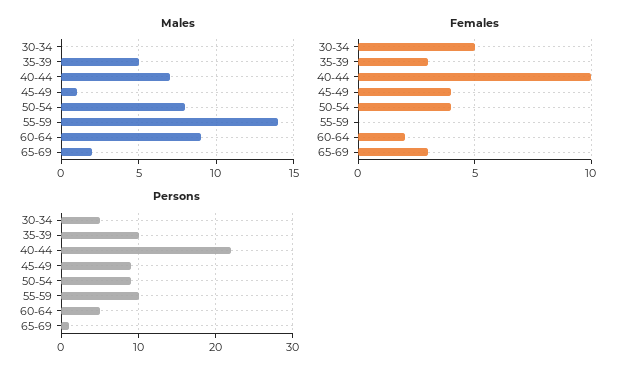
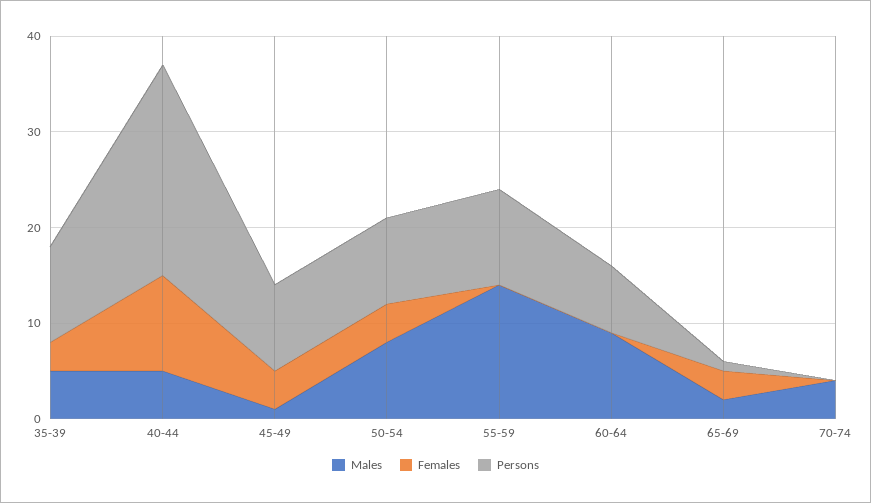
Males, 30-34: 0 -> none
Males, 40-44: 7 -> 5
Females, 30-34: 5 -> none
Females, 60-64: 2 -> 0
Persons, 30-34: 5 -> none
Persons, 60-64: 5 -> 7
Males, 70-74: none -> 4
Females, 70-74: none -> 0
Persons, 70-74: none -> 0

